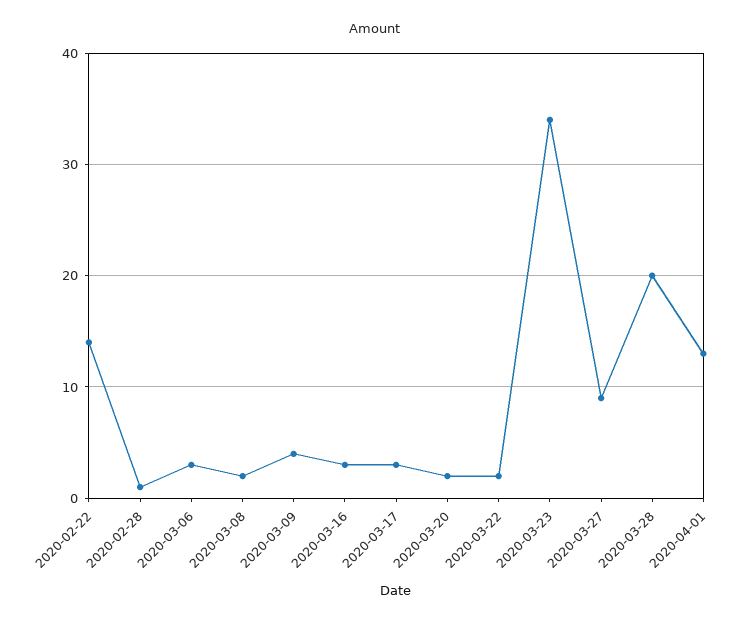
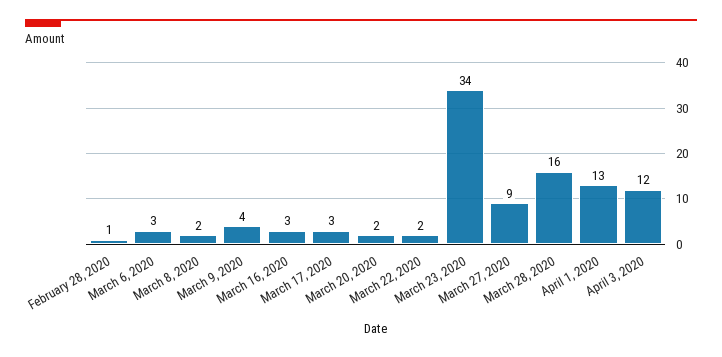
2020-02-22: 14 -> none
2020-03-28: 20 -> 16
April 3, 2020: none -> 12

